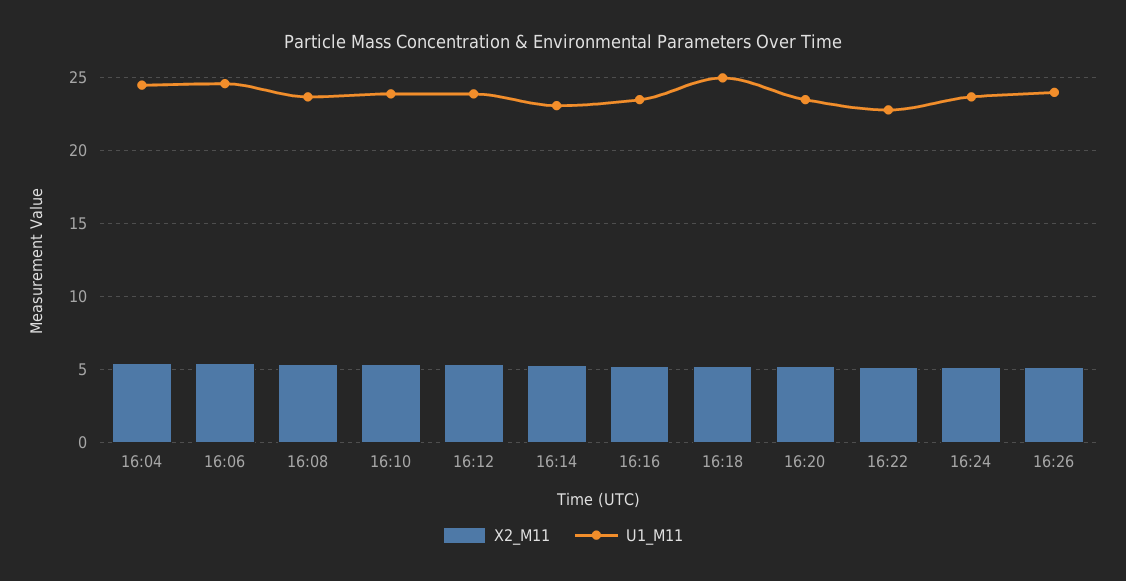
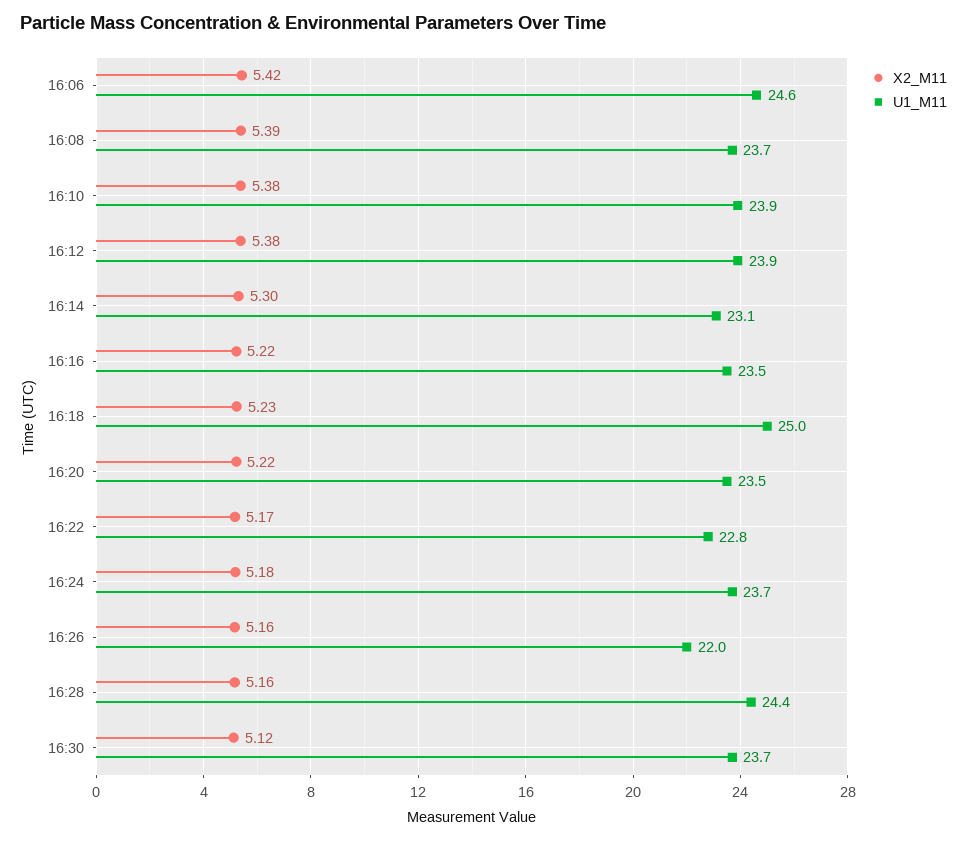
X2_M11, 16:04: 5.5 -> none
U1_M11, 16:04: 24.5 -> none
U1_M11, 16:26: 24 -> 22
X2_M11, 16:28: none -> 5.16
U1_M11, 16:28: none -> 24.4
X2_M11, 16:30: none -> 5.12
U1_M11, 16:30: none -> 23.7

